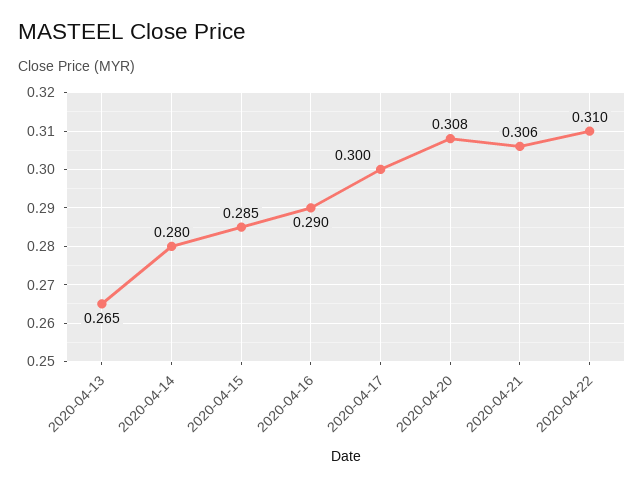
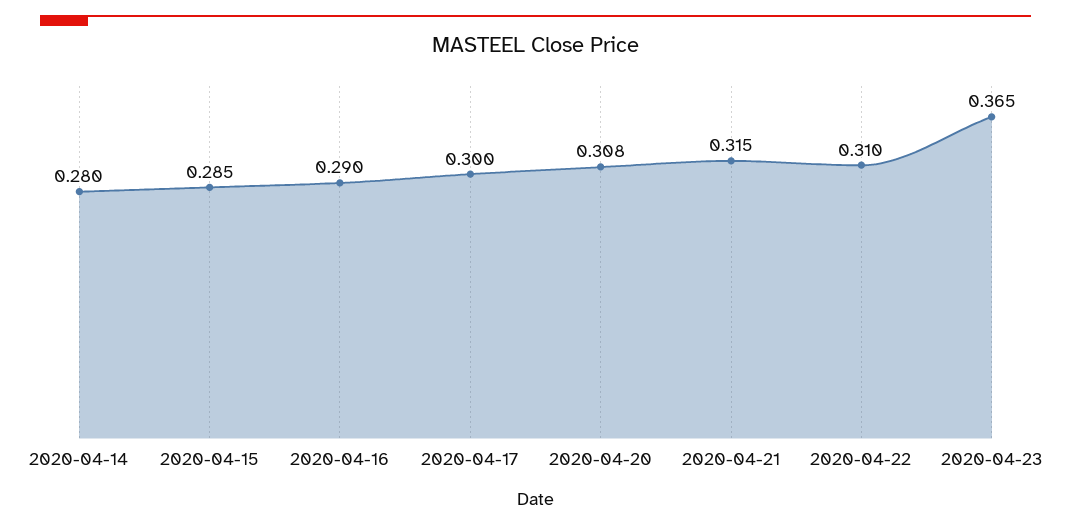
2020-04-13: 0.265 -> none
2020-04-21: 0.306 -> 0.315
2020-04-23: none -> 0.365

